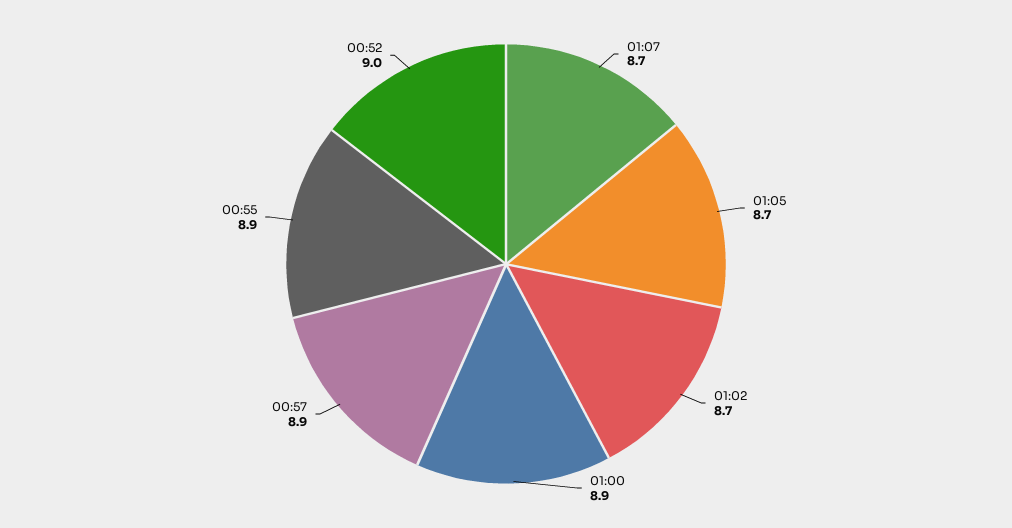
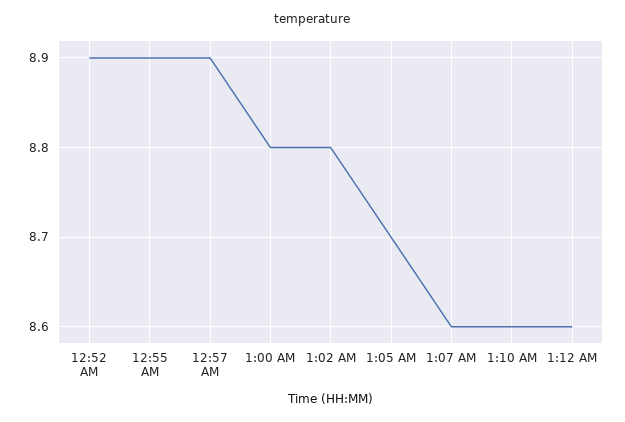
01:07: 8.7 -> 8.6
01:02: 8.7 -> 8.8
01:00: 8.9 -> 8.8
00:52: 9 -> 8.9
1:10 AM: none -> 8.6
1:12 AM: none -> 8.6

